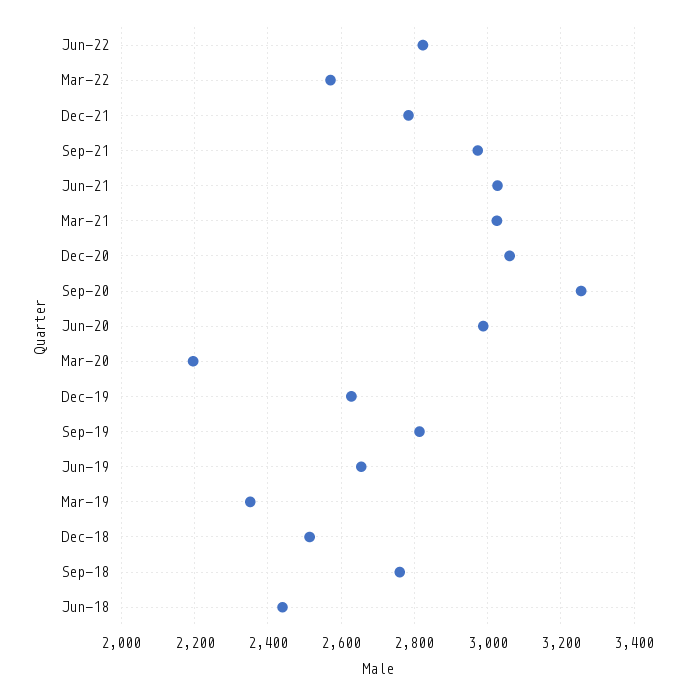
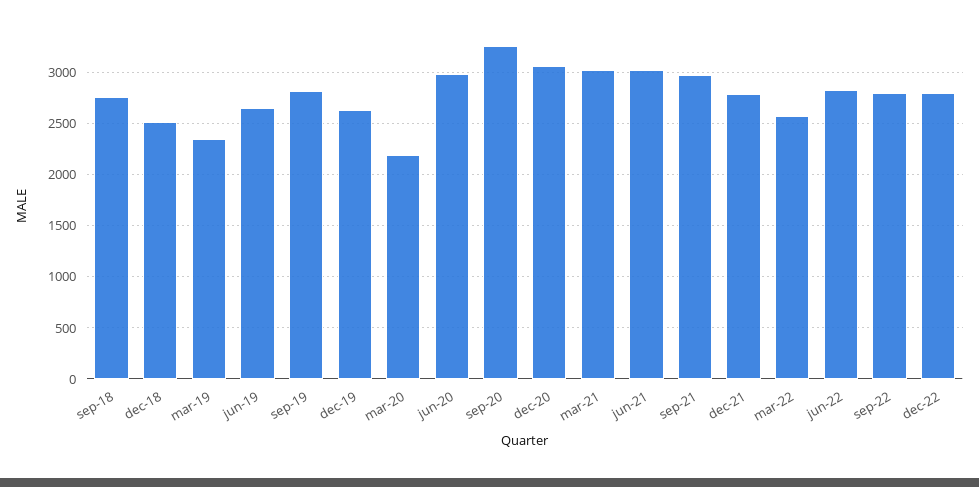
Jun-18: 2440 -> none
sep-22: none -> 2800
dec-22: none -> 2800

